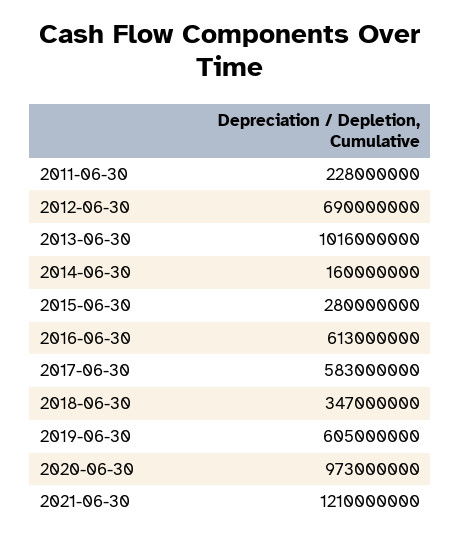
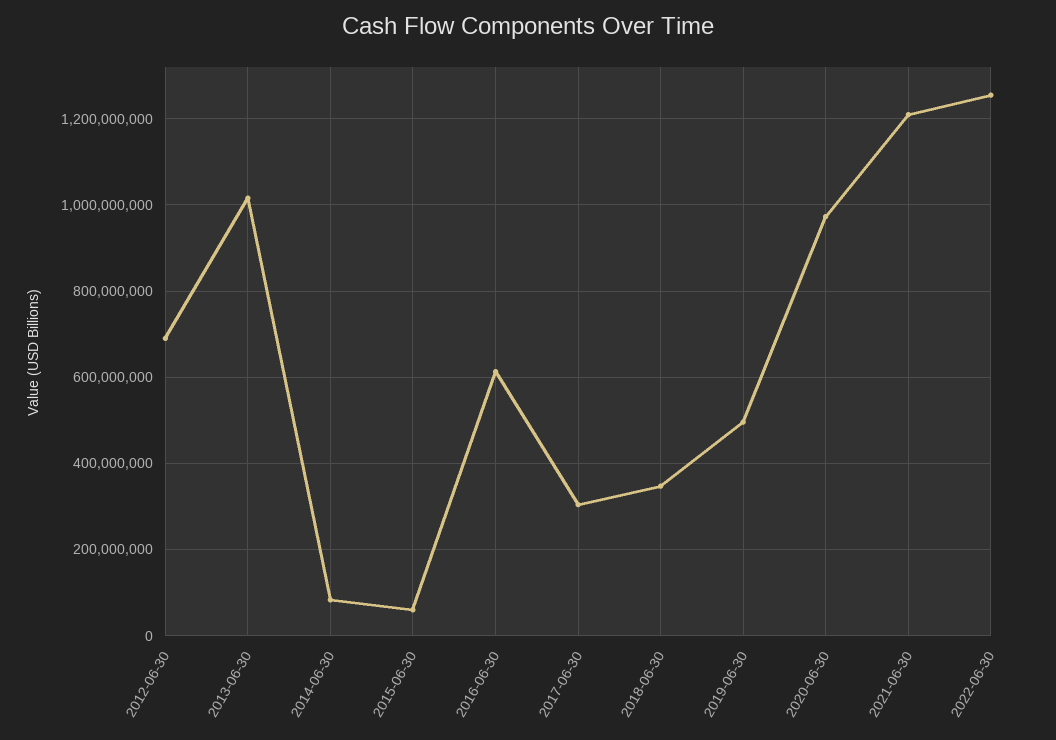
2011-06-30: 228000000 -> none
2014-06-30: 160000000 -> 80000000
2015-06-30: 280000000 -> 60000000
2017-06-30: 583000000 -> 300000000
2019-06-30: 605000000 -> 500000000
2022-06-30: none -> 1260000000

